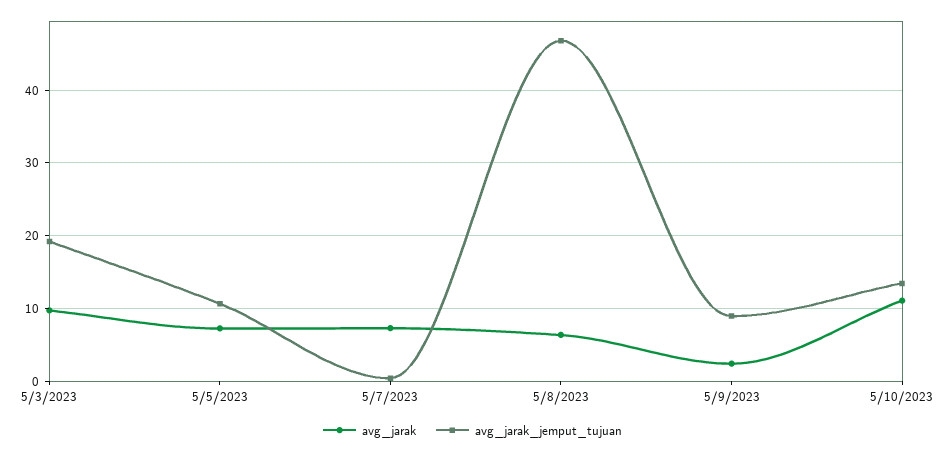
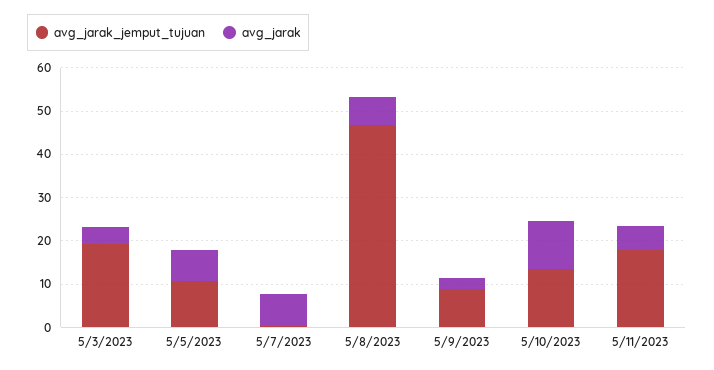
avg_jarak, 5/3/2023: 10 -> 4
avg_jarak_jemput_tujuan, 5/11/2023: none -> 18
avg_jarak, 5/11/2023: none -> 6

